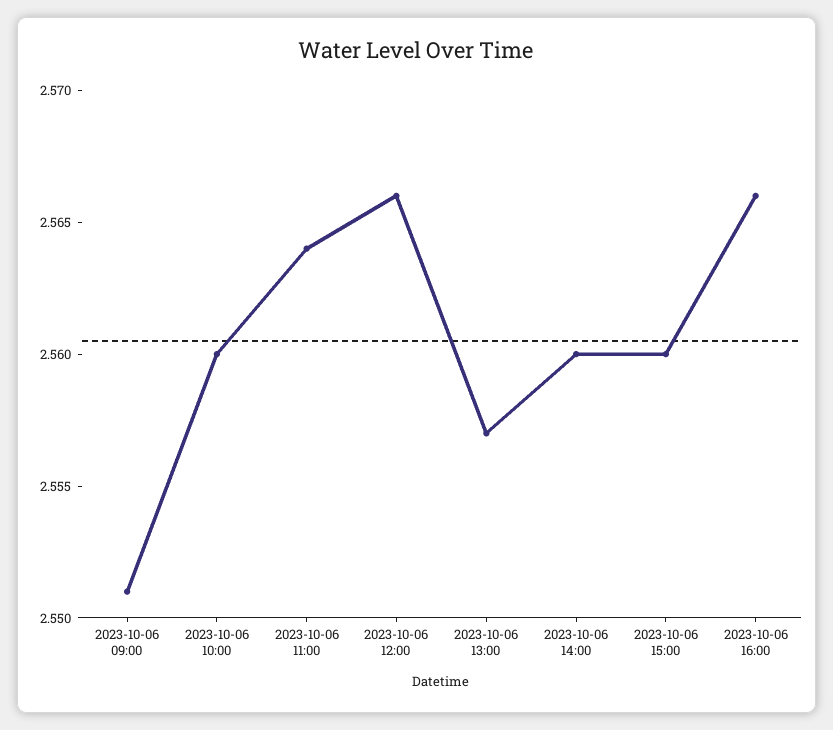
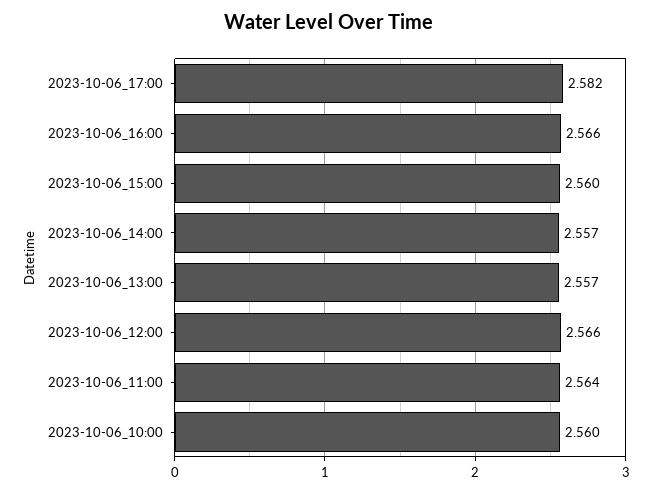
2023-10-06 09:00: 2.551 -> none
2023-10-06 14:00: 2.56 -> 2.557
2023-10-06_17:00: none -> 2.582

